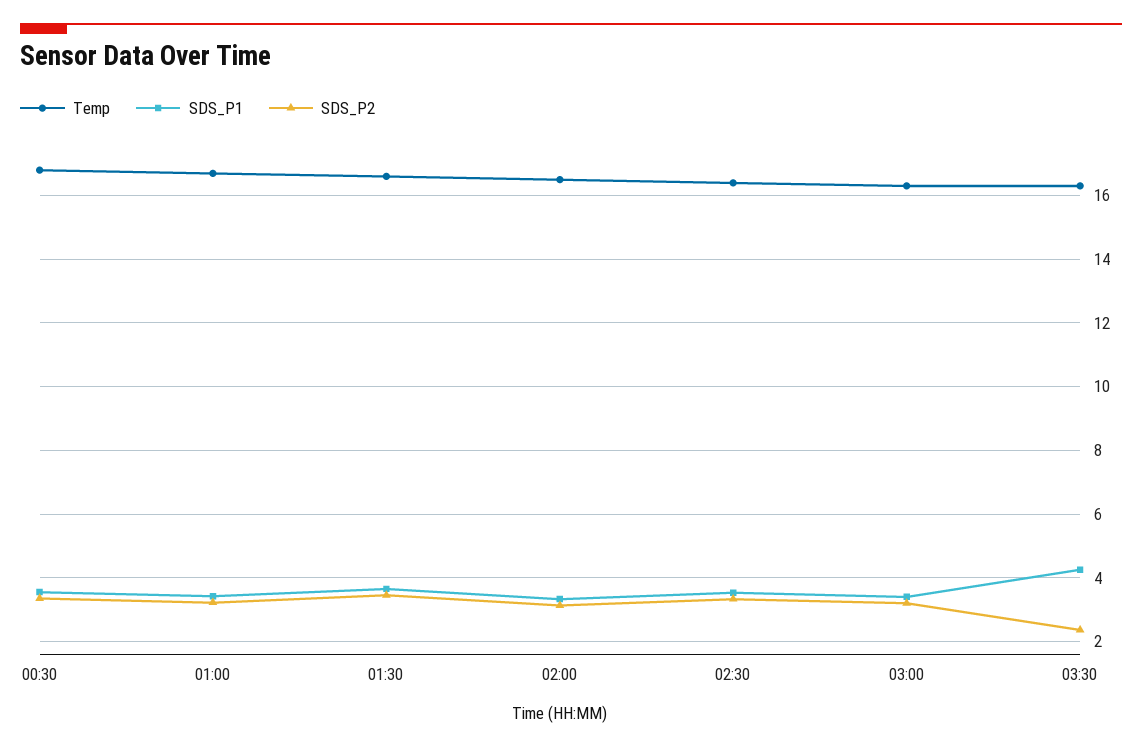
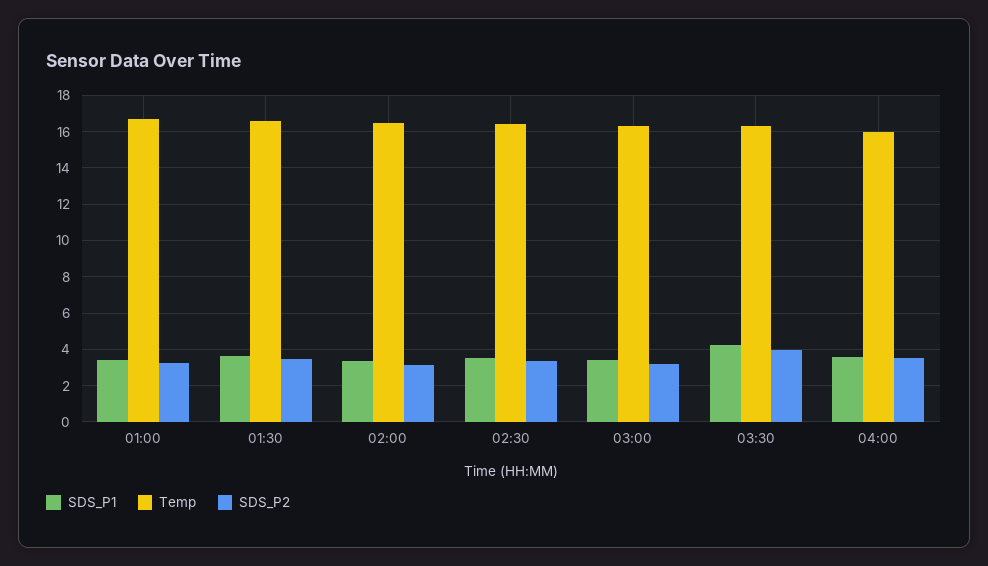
Temp, 00:30: 16.8 -> none
SDS_P1, 00:30: 3.6 -> none
SDS_P2, 00:30: 3.4 -> none
SDS_P2, 03:30: 2.4 -> 4
SDS_P1, 04:00: none -> 3.5
Temp, 04:00: none -> 16
SDS_P2, 04:00: none -> 3.5

